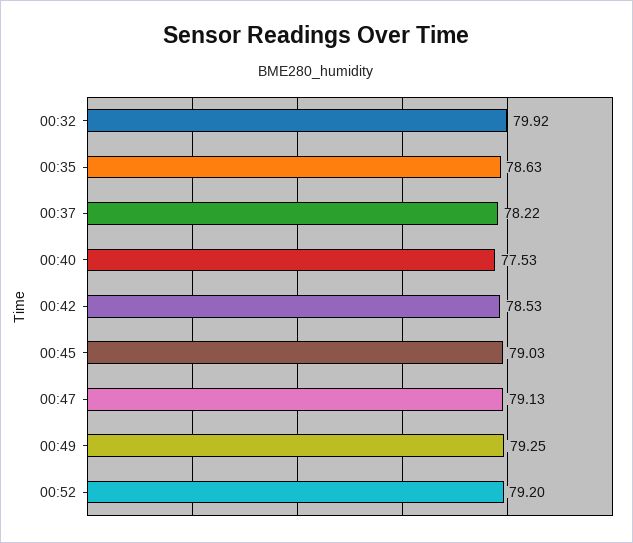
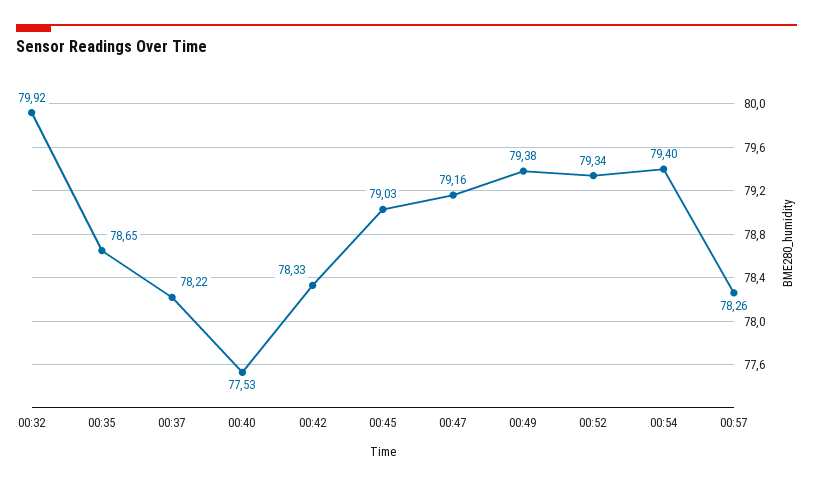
00:35: 78.63 -> 78.65
00:42: 78.53 -> 78.33
00:47: 79.13 -> 79.16
00:49: 79.25 -> 79.38
00:52: 79.2 -> 79.34
00:54: none -> 79.4
00:57: none -> 78.26

